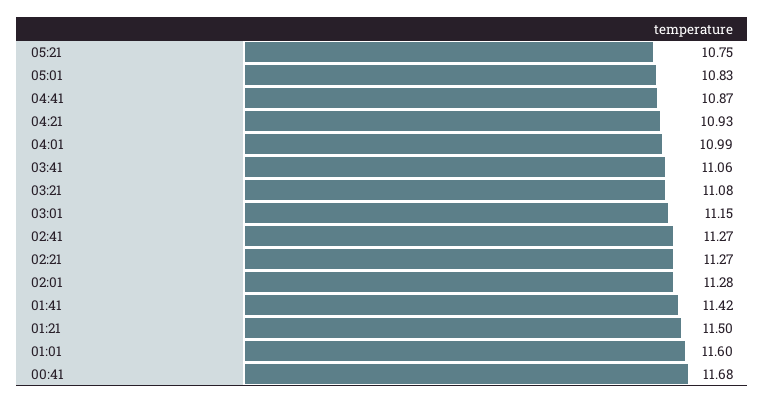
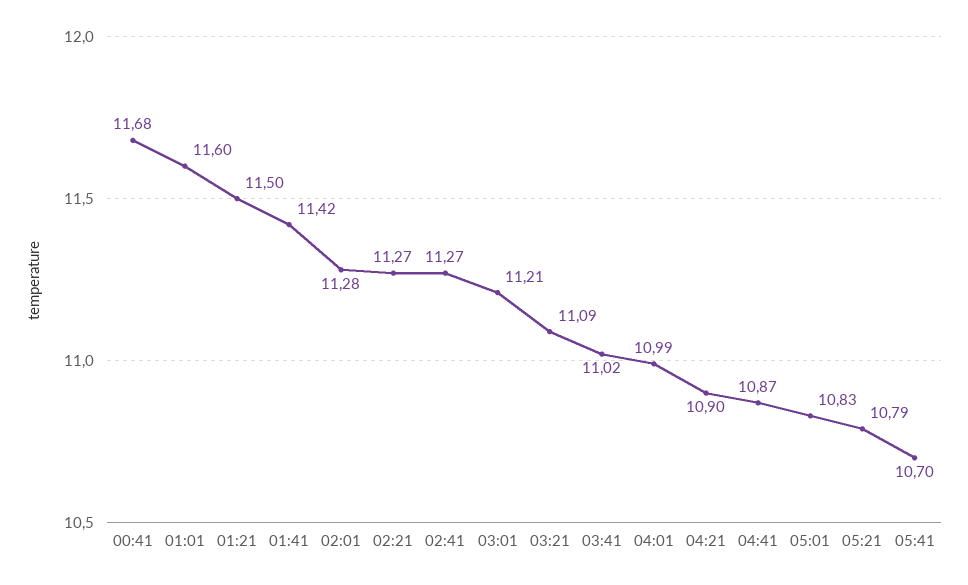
05:21: 10.75 -> 10.79
04:21: 10.93 -> 10.9
03:41: 11.06 -> 11.02
03:21: 11.08 -> 11.09
03:01: 11.15 -> 11.21
05:41: none -> 10.7

